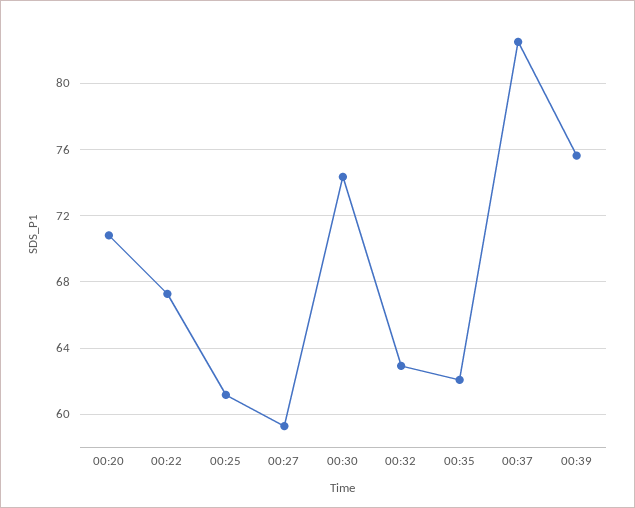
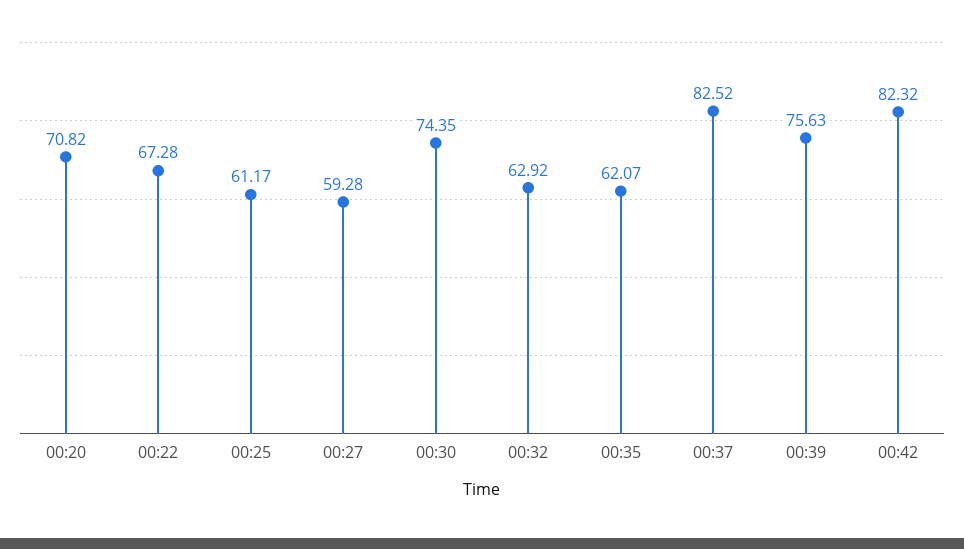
00:42: none -> 82.32

